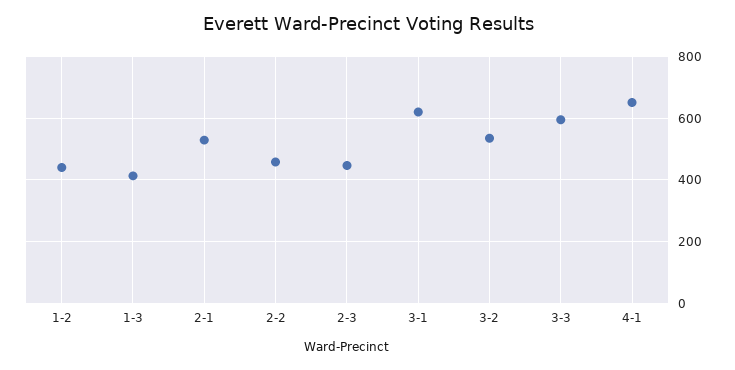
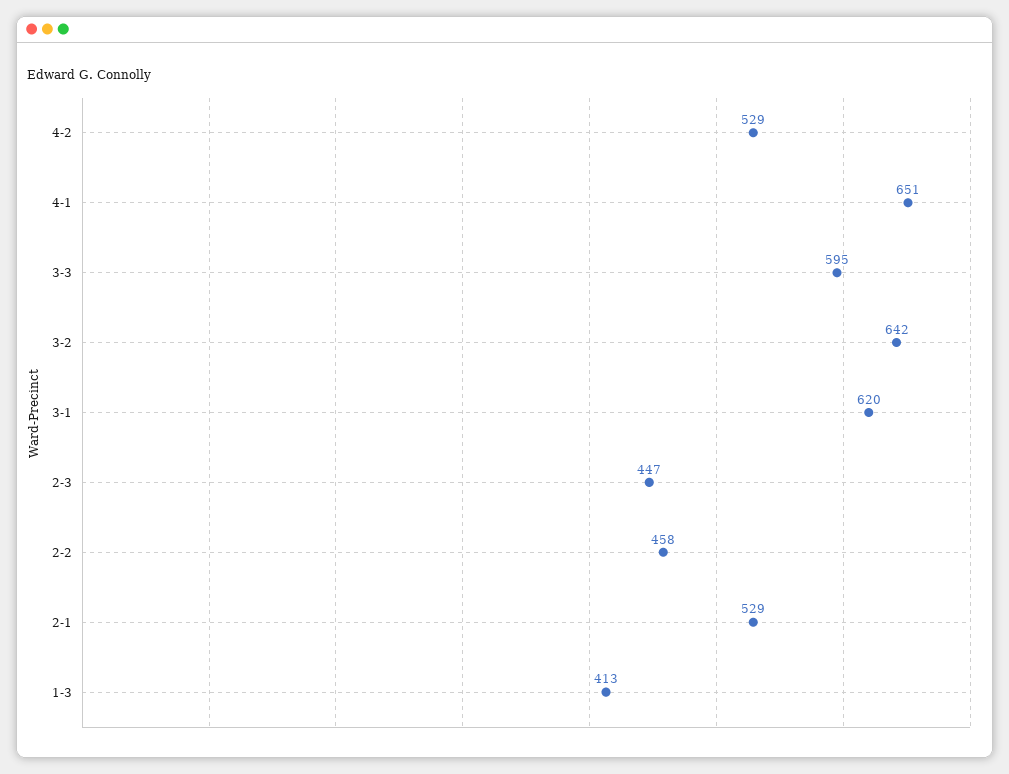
1-2: 440 -> none
3-2: 540 -> 642
4-2: none -> 529

